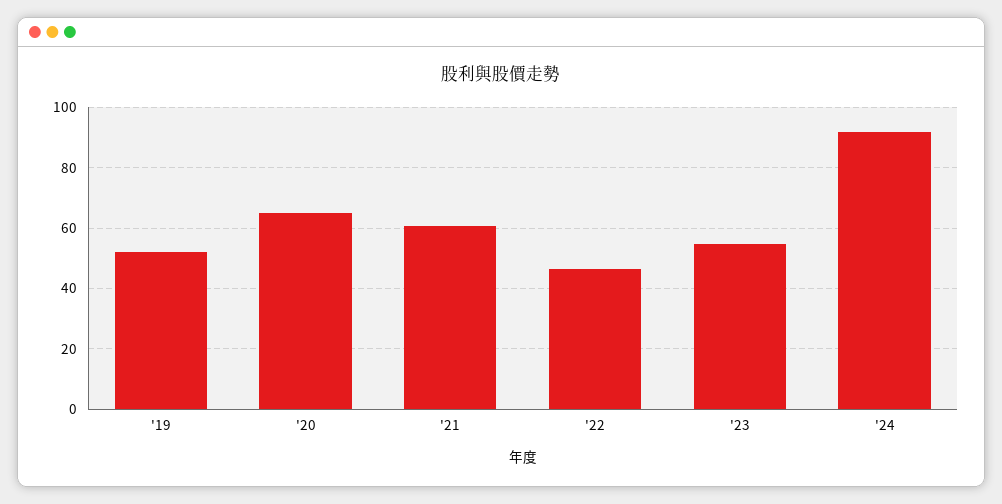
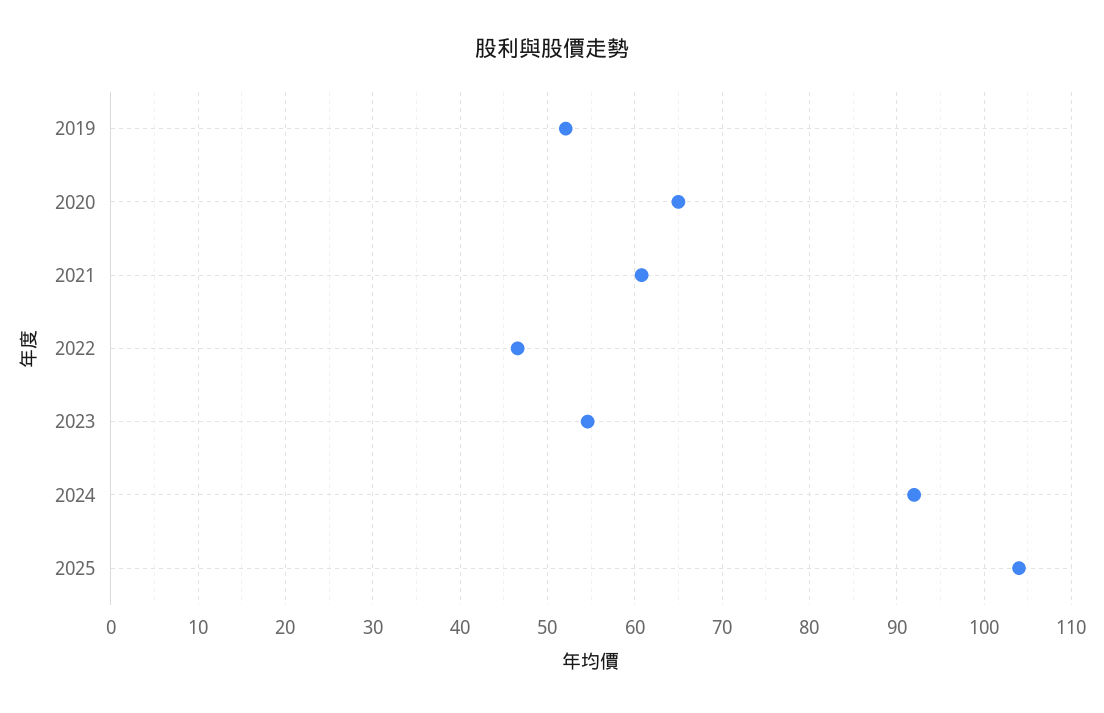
2025: none -> 104

